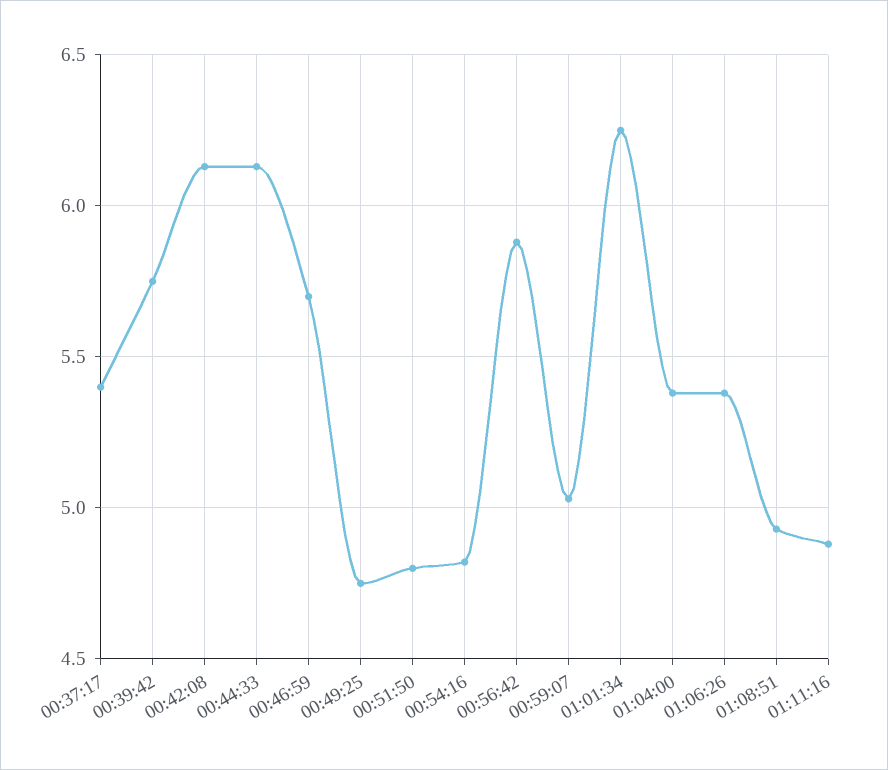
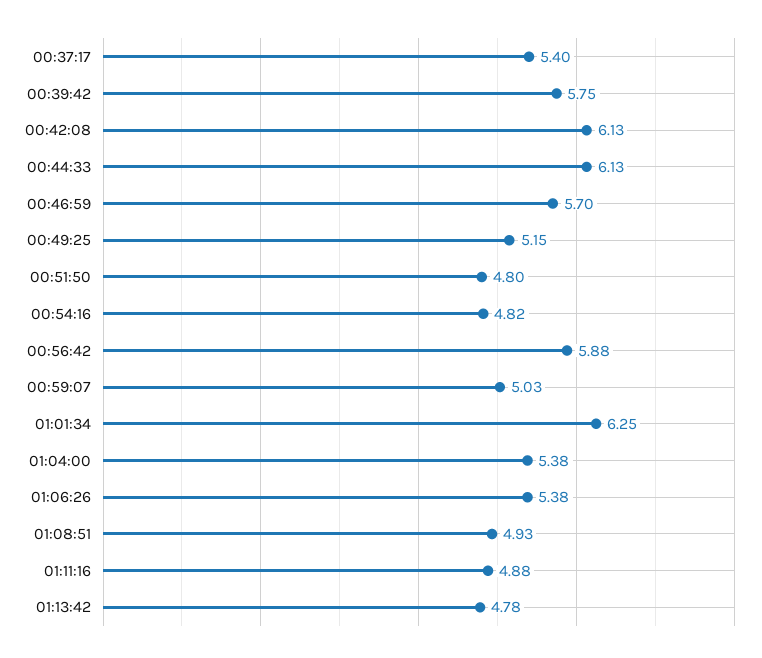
00:49:25: 4.75 -> 5.15
01:13:42: none -> 4.78

